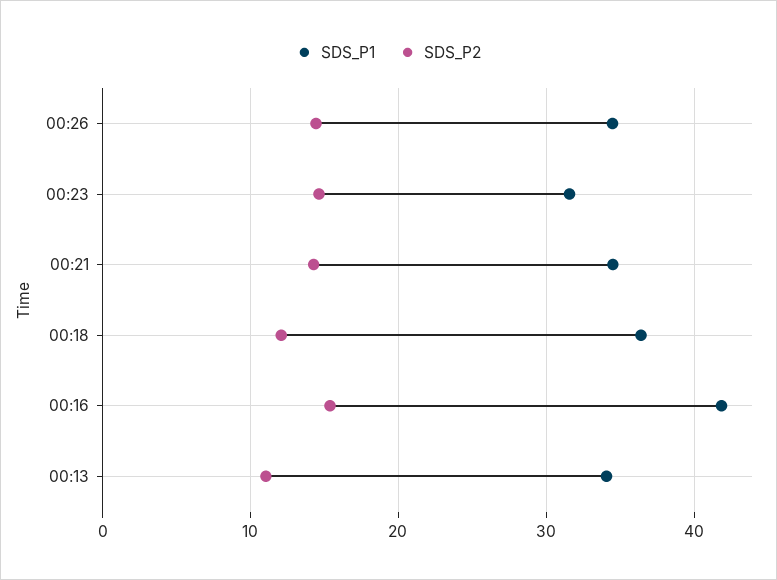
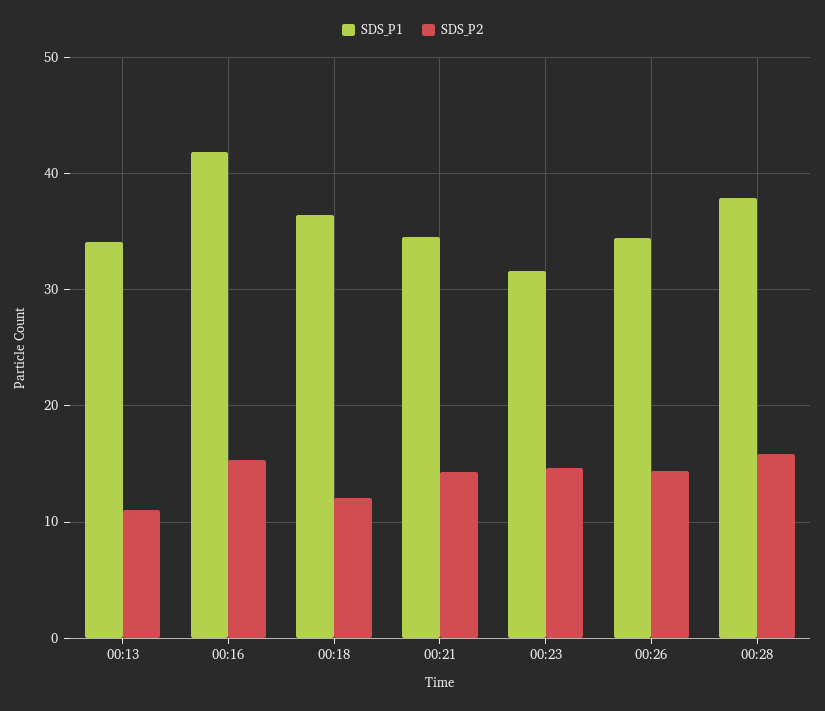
SDS_P1, 00:28: none -> 38
SDS_P2, 00:28: none -> 16

